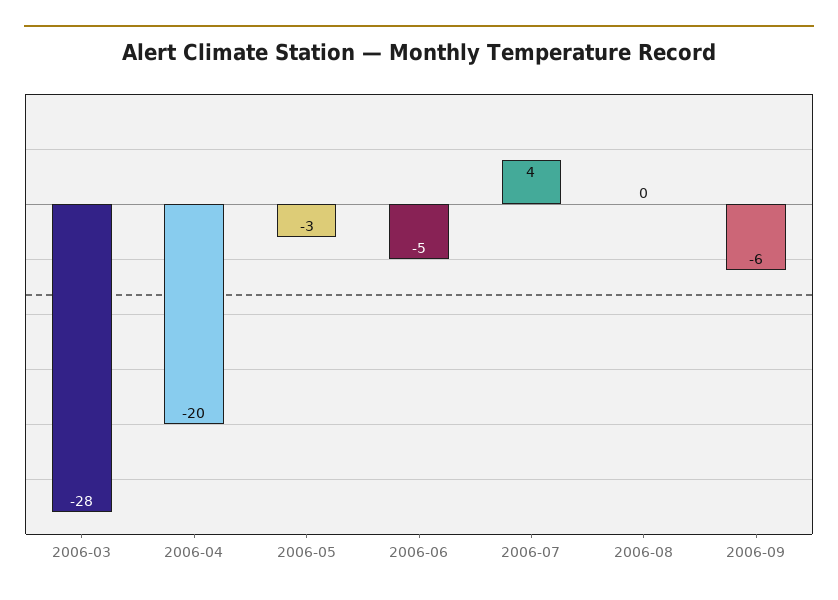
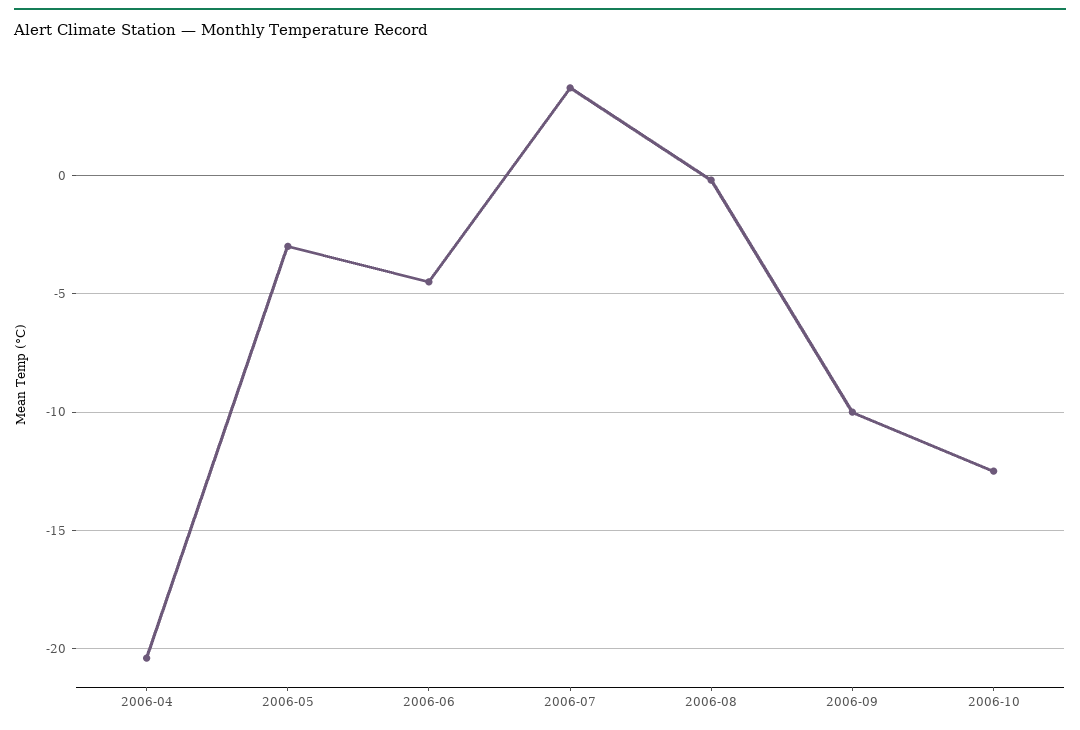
2006-03: -28 -> none
2006-09: -6 -> -10
2006-10: none -> -12.5

